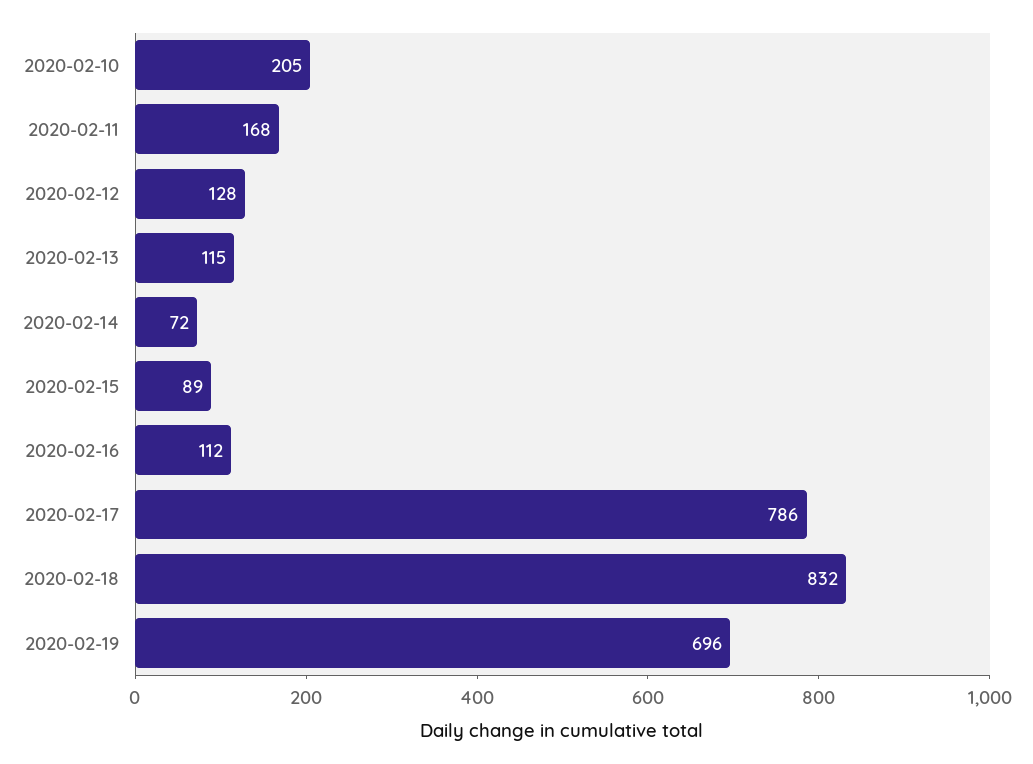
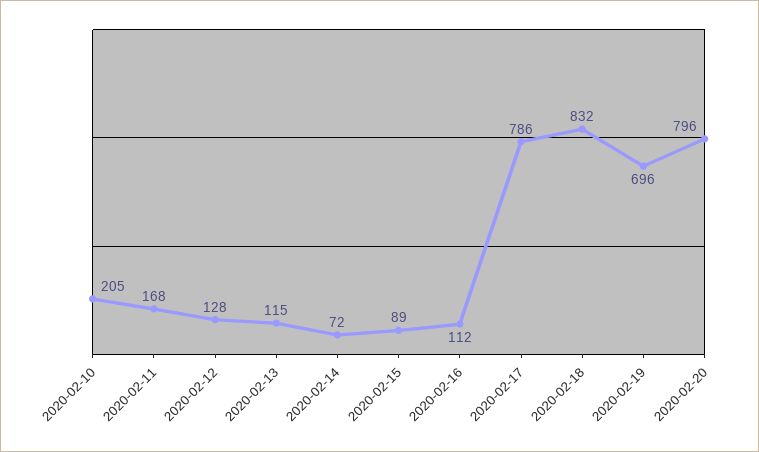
2020-02-20: none -> 796

